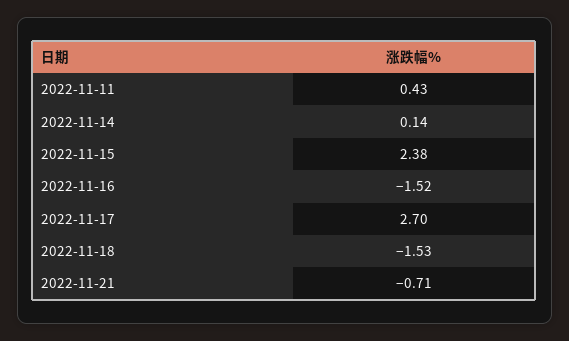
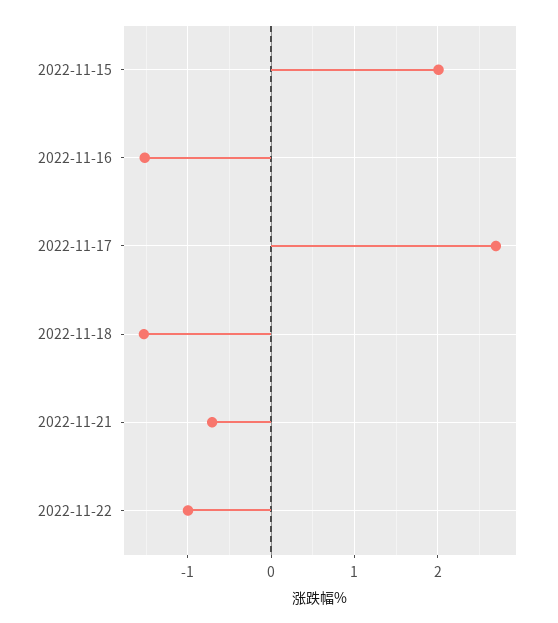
2022-11-11: 0.43 -> none
2022-11-14: 0.14 -> none
2022-11-15: 2.38 -> 2
2022-11-22: none -> -1

